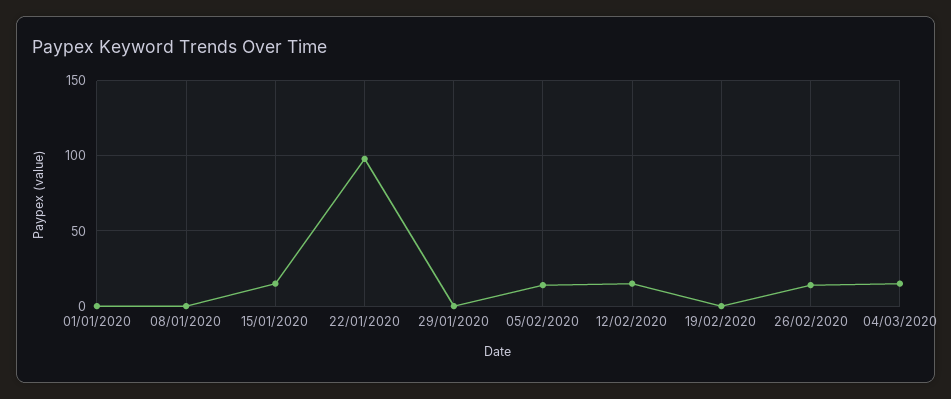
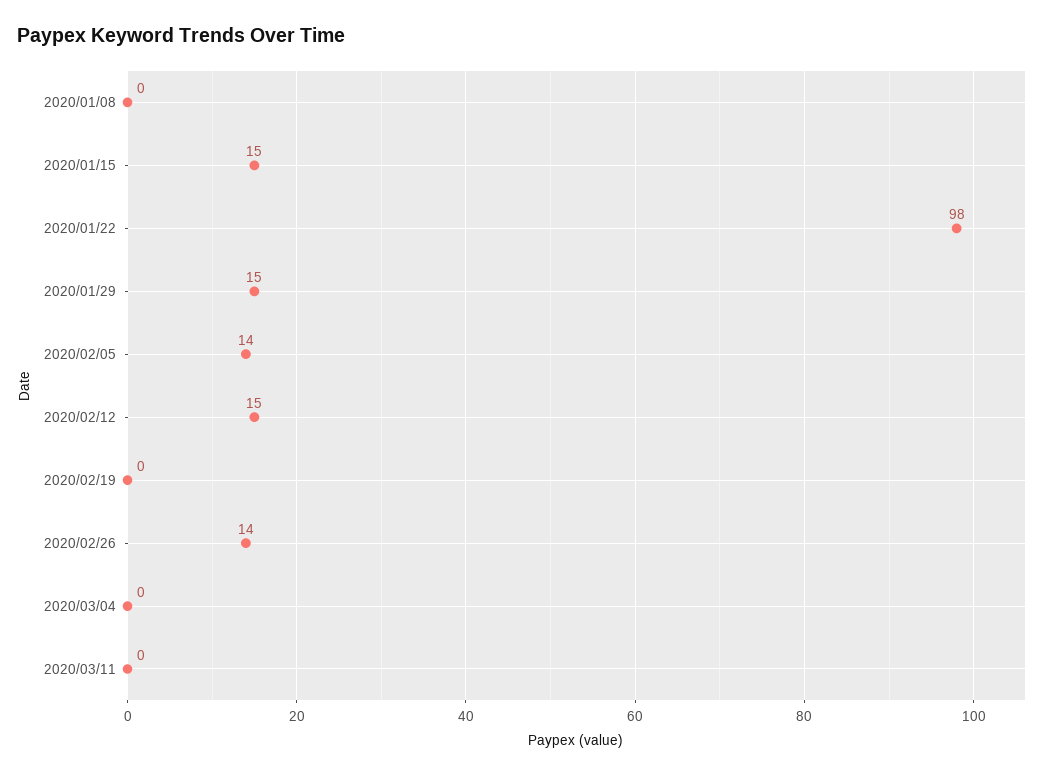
01/01/2020: 0 -> none
29/01/2020: 0 -> 15
04/03/2020: 15 -> 0
2020/03/11: none -> 0

